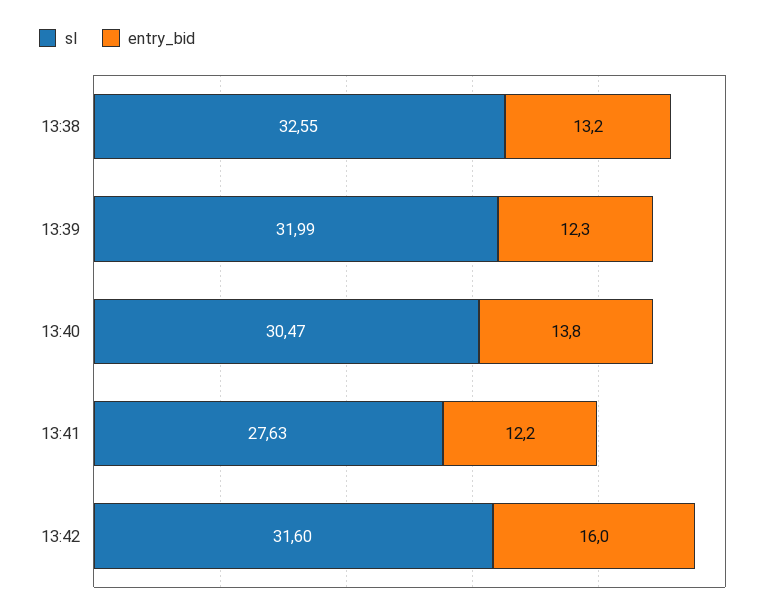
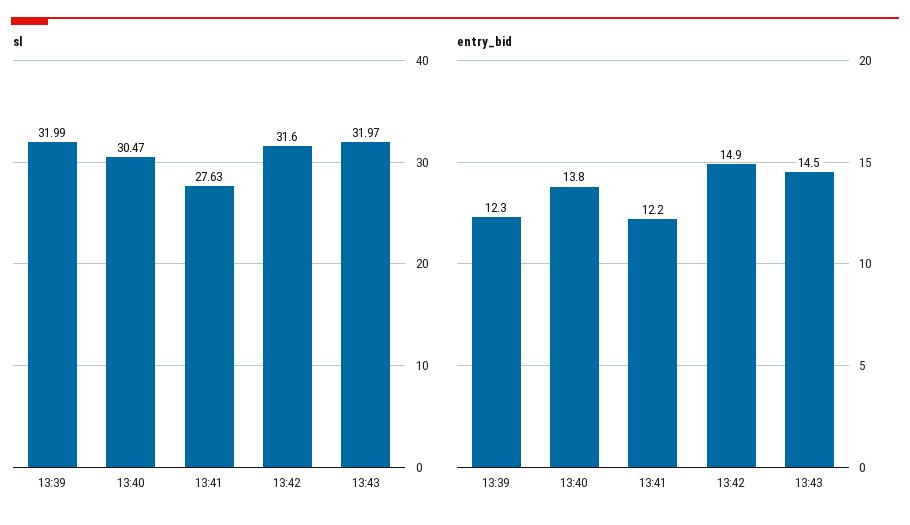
sl, 13:38: 32.55 -> none
entry_bid, 13:38: 13.2 -> none
entry_bid, 13:42: 16 -> 14.9
sl, 13:43: none -> 31.97
entry_bid, 13:43: none -> 14.5

